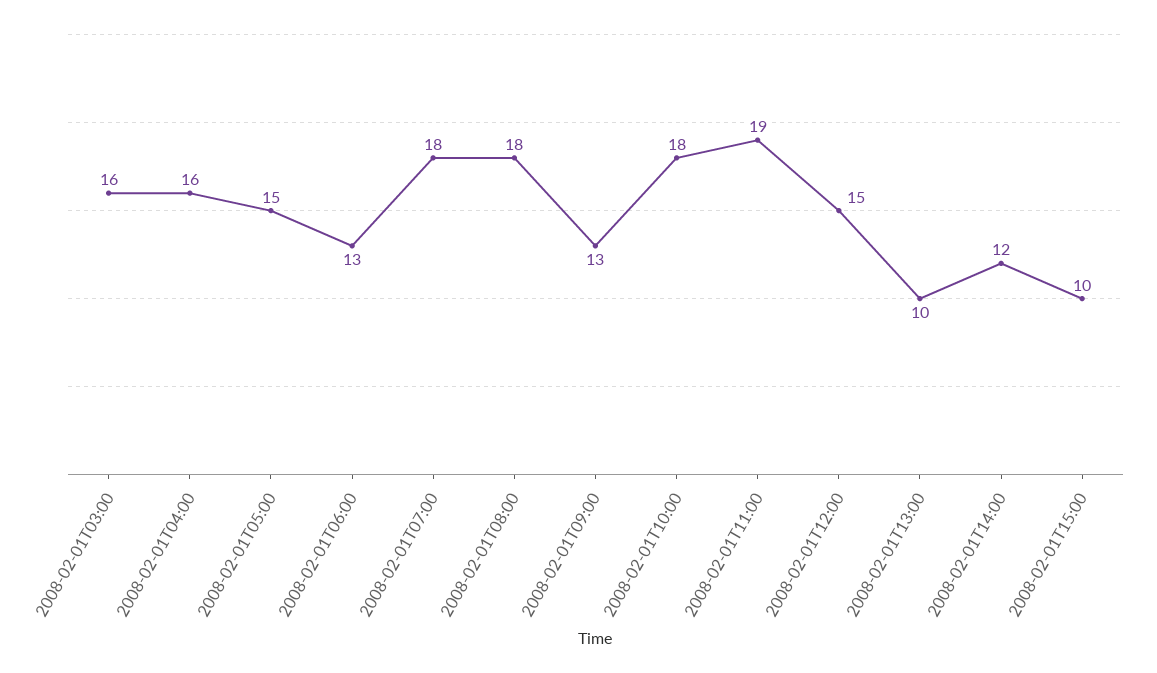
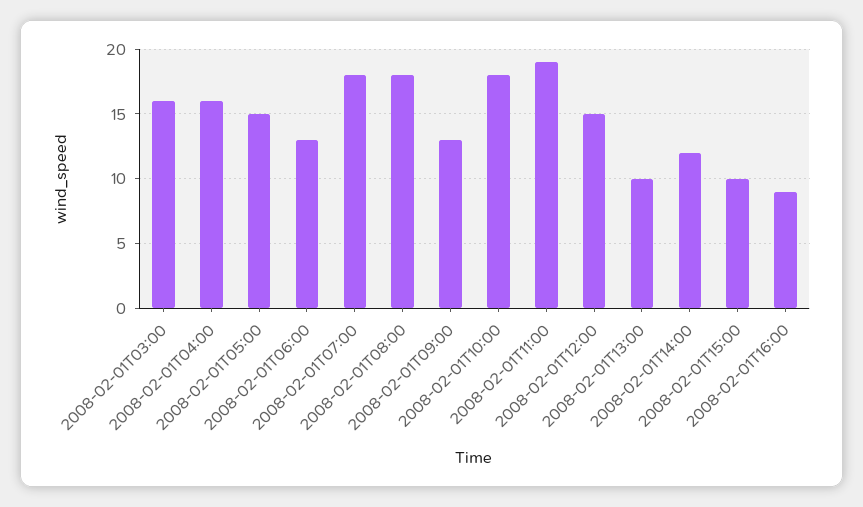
2008-02-01T16:00: none -> 9

